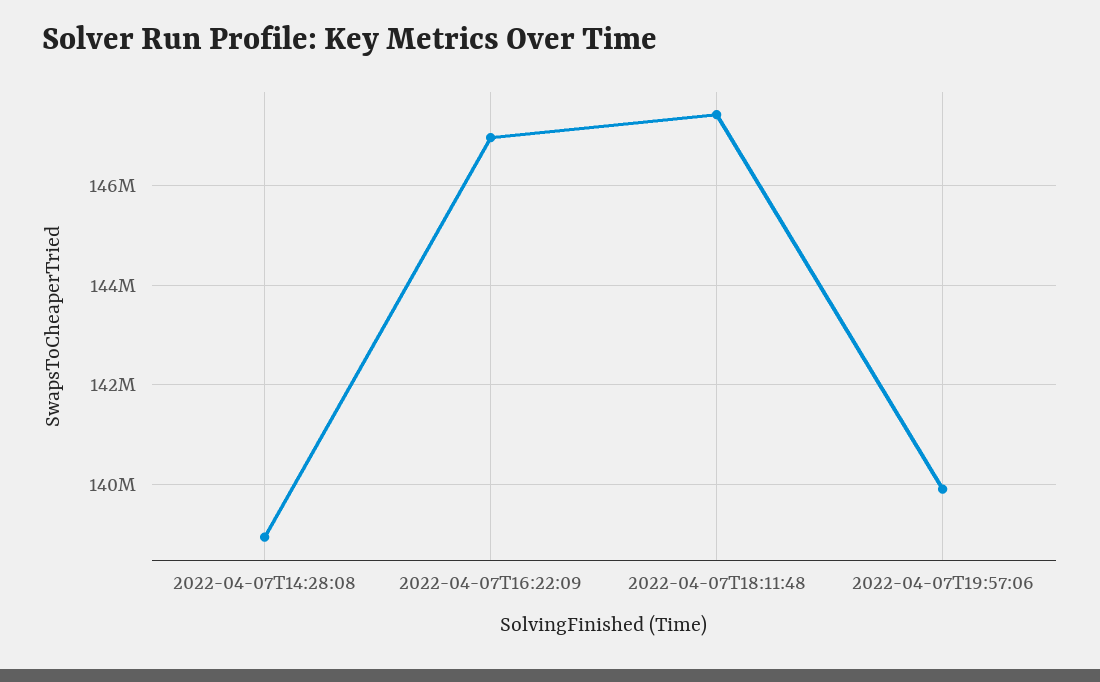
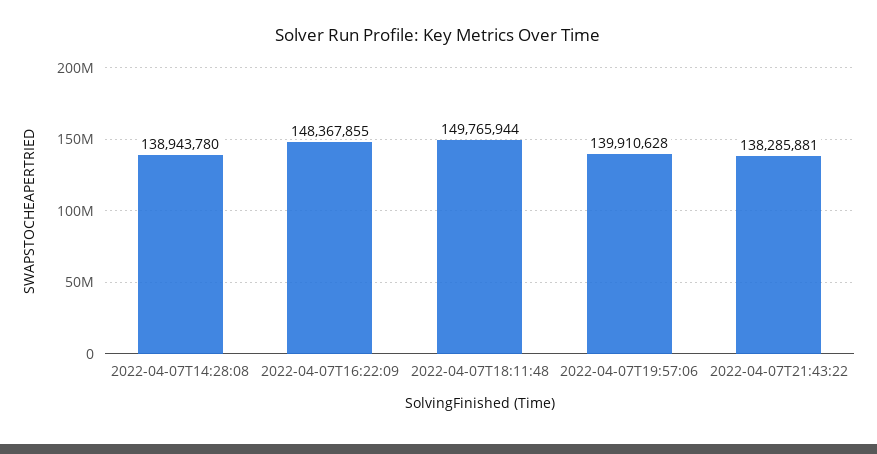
2022-04-07T16:22:09: 147000000 -> 148367855
2022-04-07T18:11:48: 147400000 -> 149765944
2022-04-07T21:43:22: none -> 138285881

